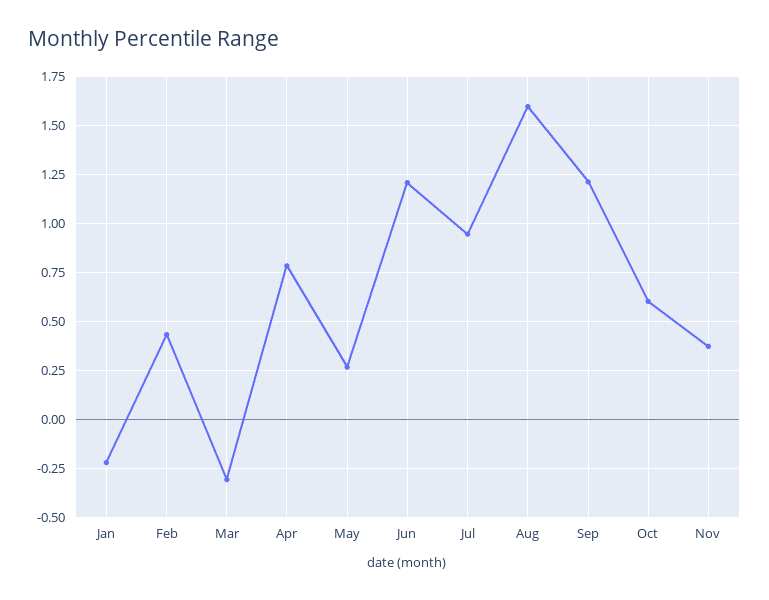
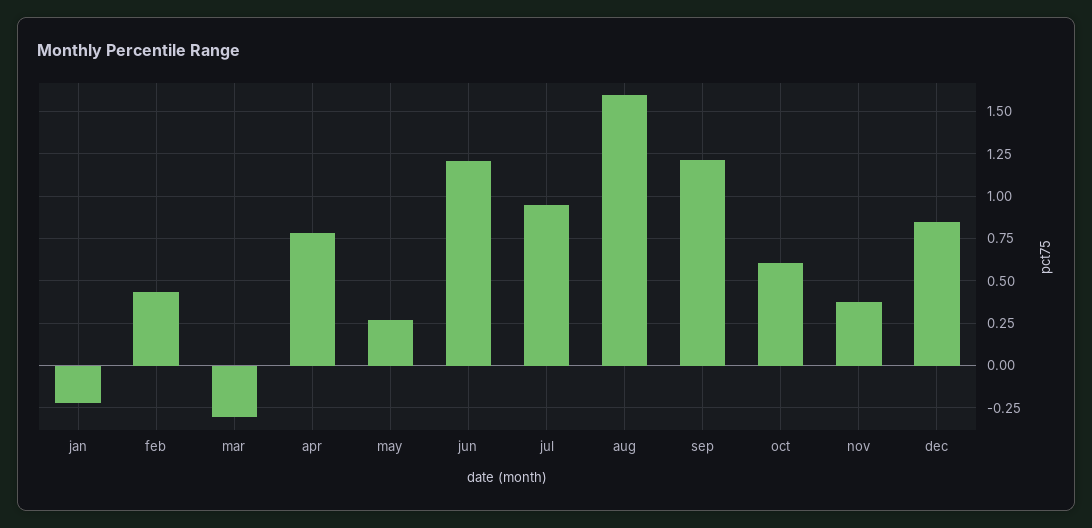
dec: none -> 0.85

